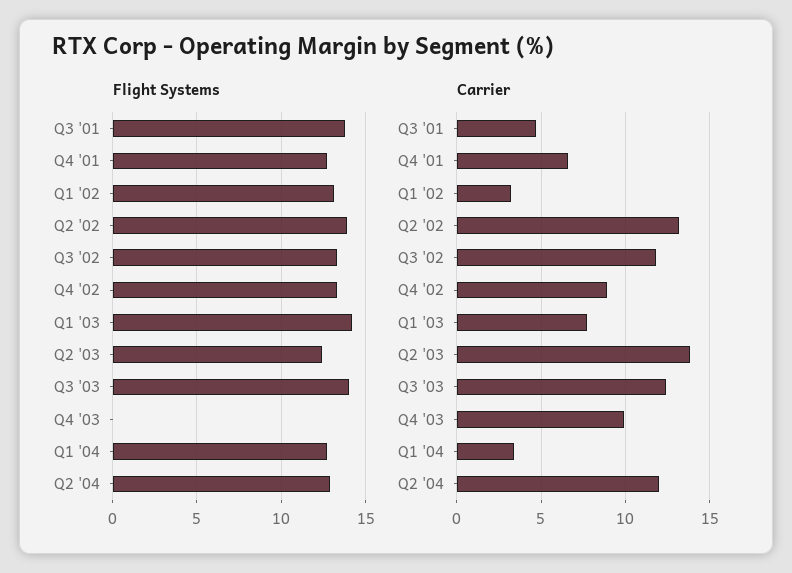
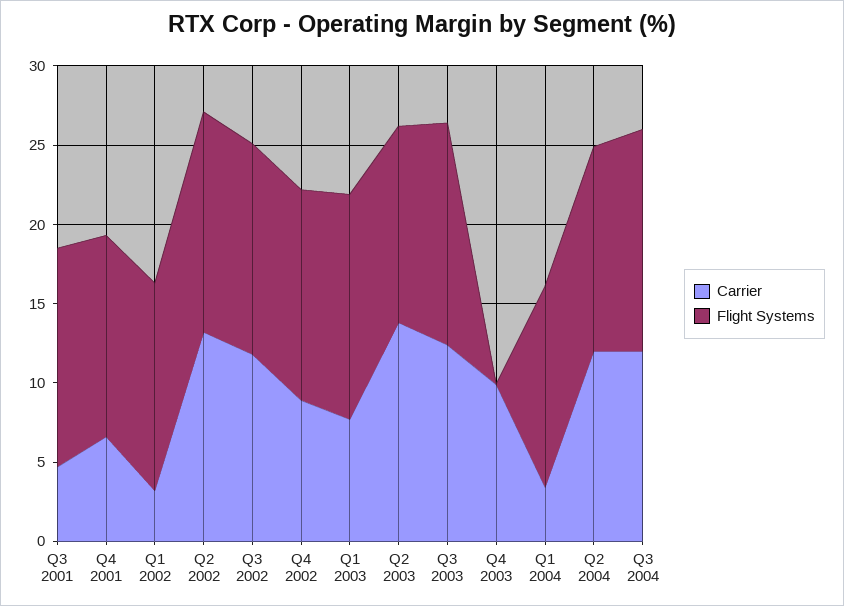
Carrier, Q3 2004: none -> 12
Flight Systems, Q3 2004: none -> 14

